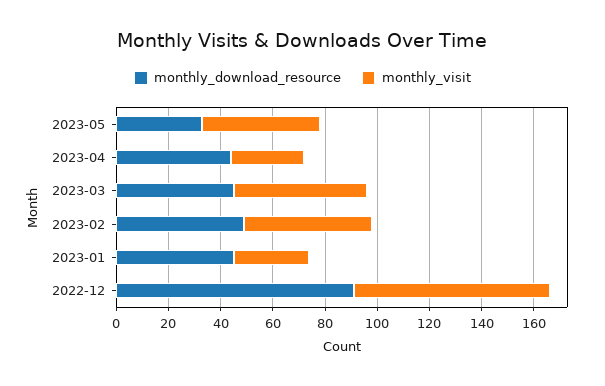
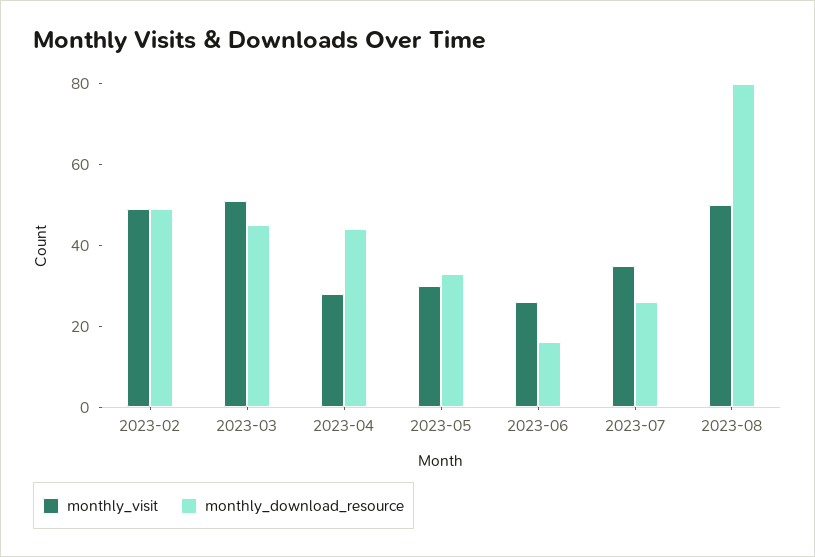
monthly_visit, 2023-05: 45 -> 30
monthly_download_resource, 2023-01: 45 -> none
monthly_visit, 2023-01: 30 -> none
monthly_download_resource, 2022-12: 90 -> none
monthly_visit, 2022-12: 75 -> none
monthly_visit, 2023-06: none -> 25
monthly_download_resource, 2023-06: none -> 15
monthly_visit, 2023-07: none -> 35
monthly_download_resource, 2023-07: none -> 25
monthly_visit, 2023-08: none -> 50
monthly_download_resource, 2023-08: none -> 80

